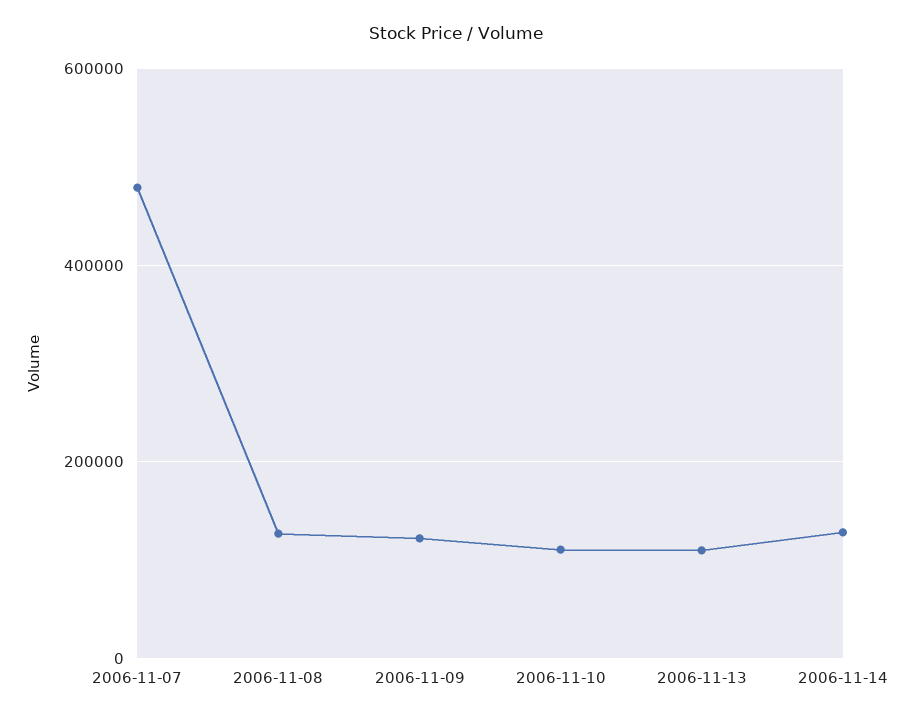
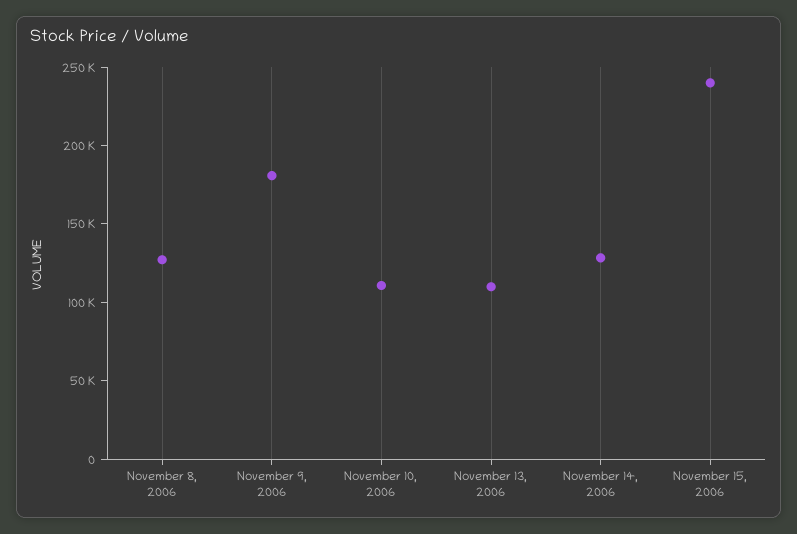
2006-11-07: 480000 -> none
2006-11-09: 120000 -> 180000
November 15, 2006: none -> 240000

